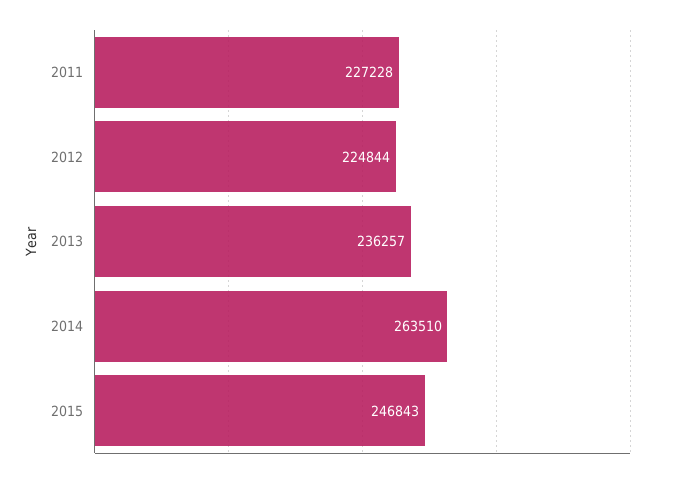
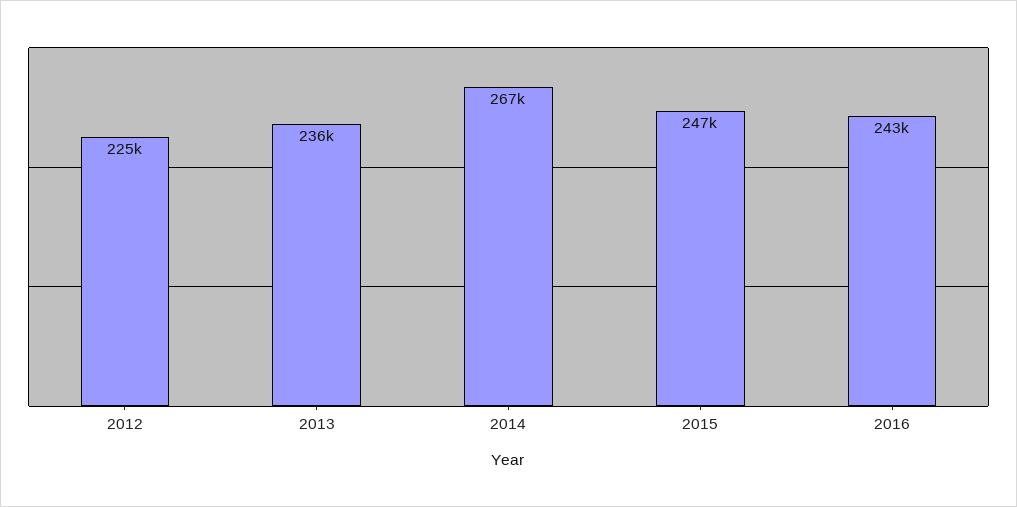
2011: 227228 -> none
2014: 263510 -> 267000
2016: none -> 243000

